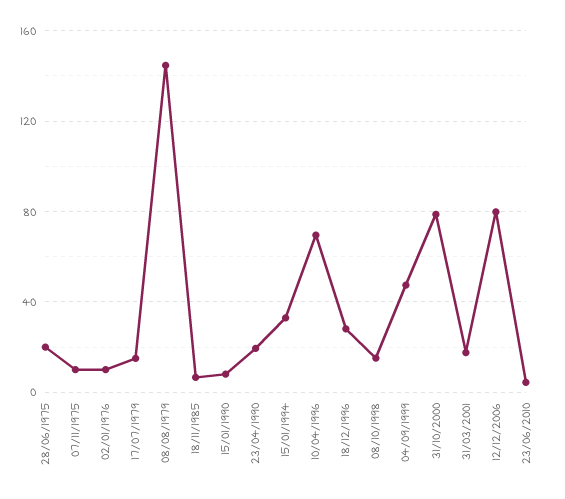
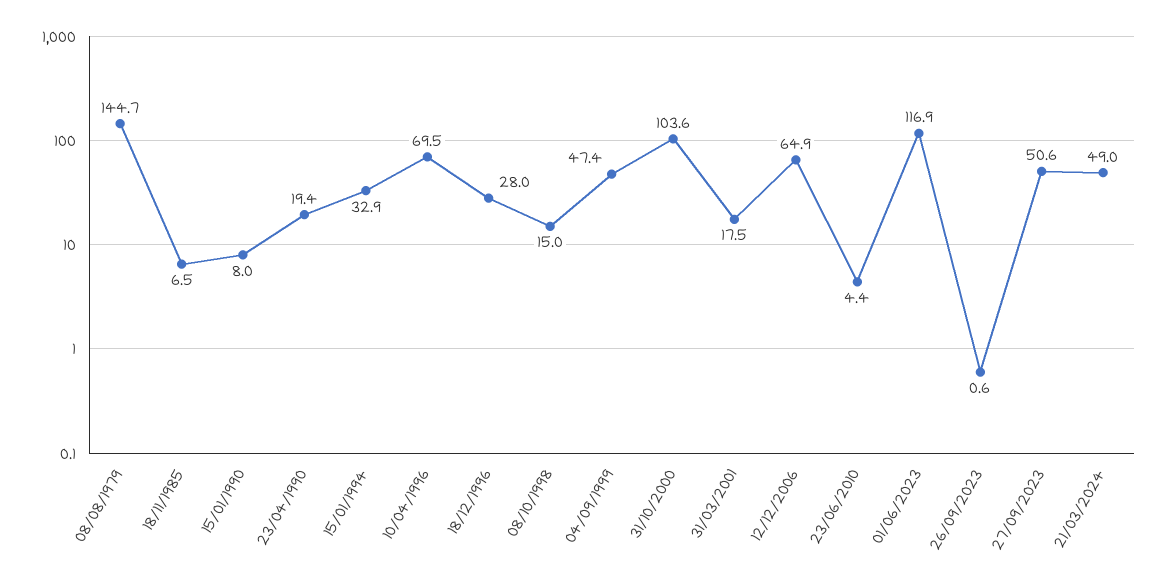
28/06/1975: 20 -> none
07/11/1975: 10 -> none
02/01/1976: 10 -> none
17/07/1979: 15 -> none
31/10/2000: 80 -> 103.6
12/12/2006: 80 -> 64.9
01/06/2023: none -> 116.9
26/09/2023: none -> 0.6
27/09/2023: none -> 50.6
21/03/2024: none -> 49

